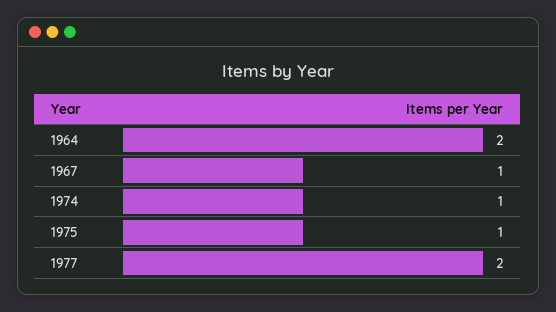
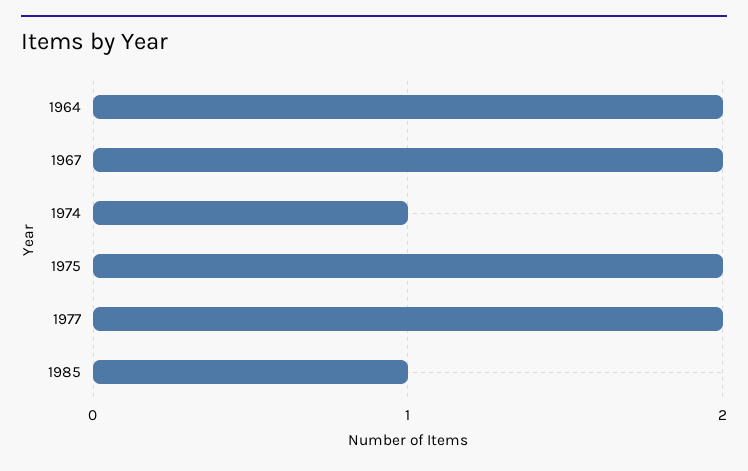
1967: 1 -> 2
1975: 1 -> 2
1985: none -> 1

